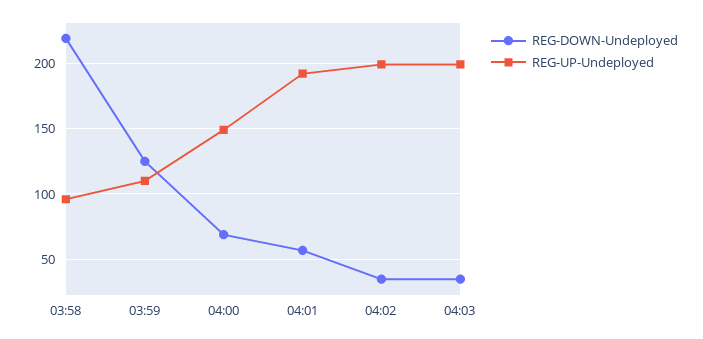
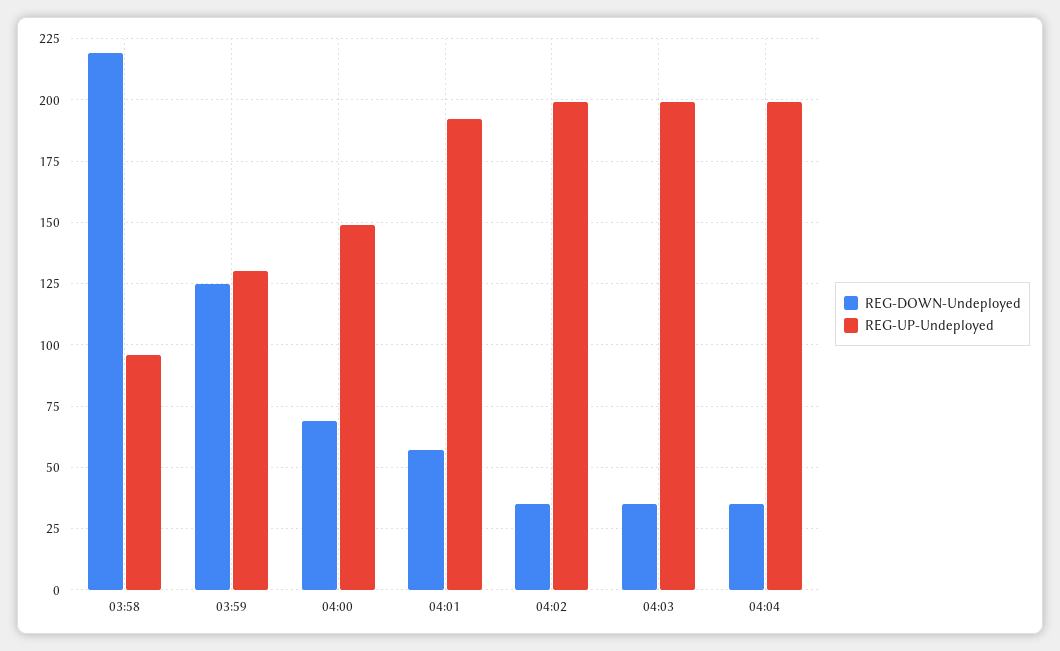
REG-UP-Undeployed, 03:59: 110 -> 130
REG-DOWN-Undeployed, 04:04: none -> 35
REG-UP-Undeployed, 04:04: none -> 200

